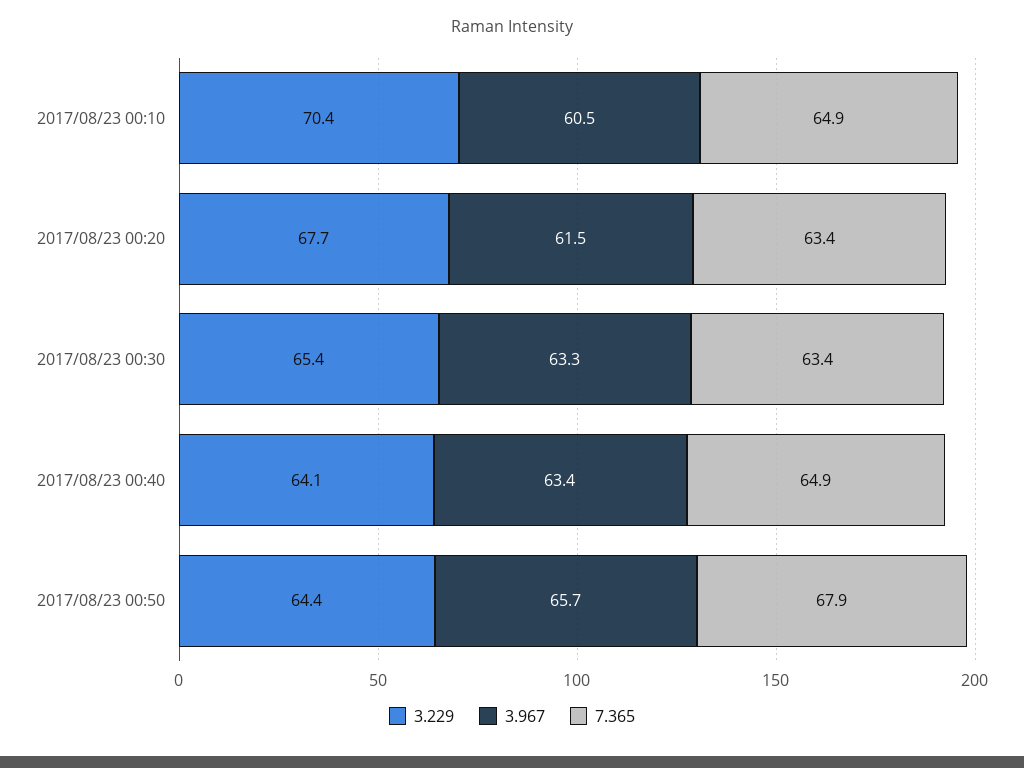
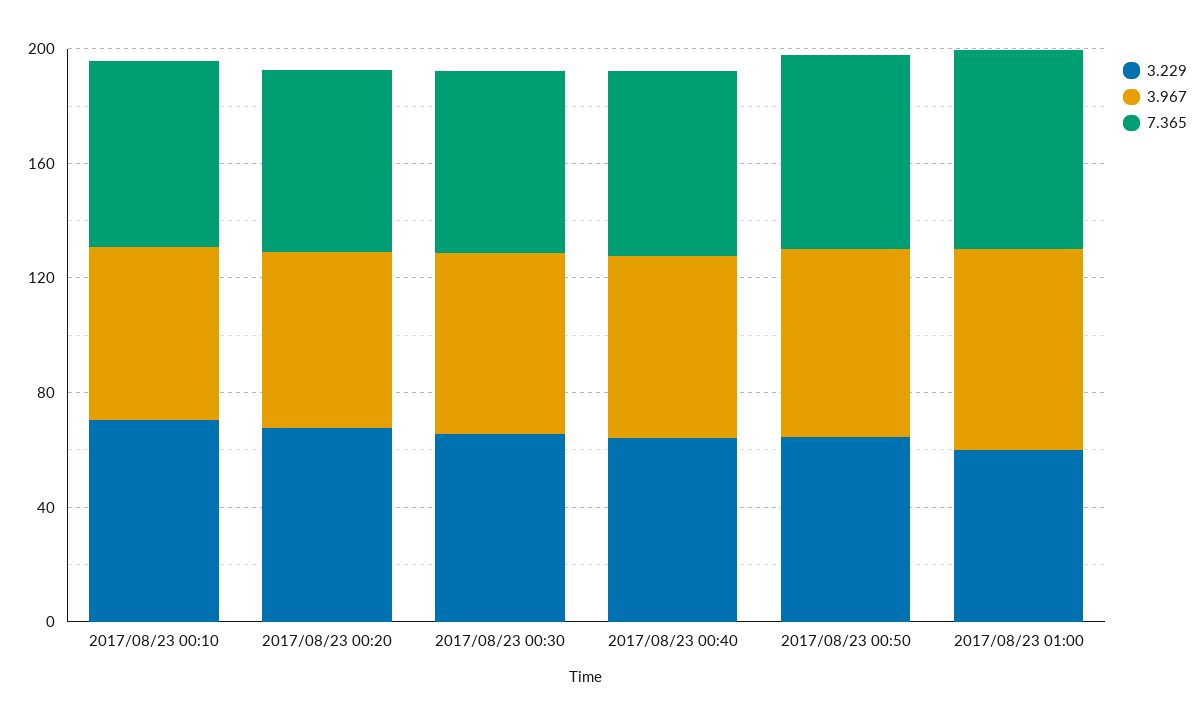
3.229, 2017/08/23 01:00: none -> 60
3.967, 2017/08/23 01:00: none -> 70
7.365, 2017/08/23 01:00: none -> 70

